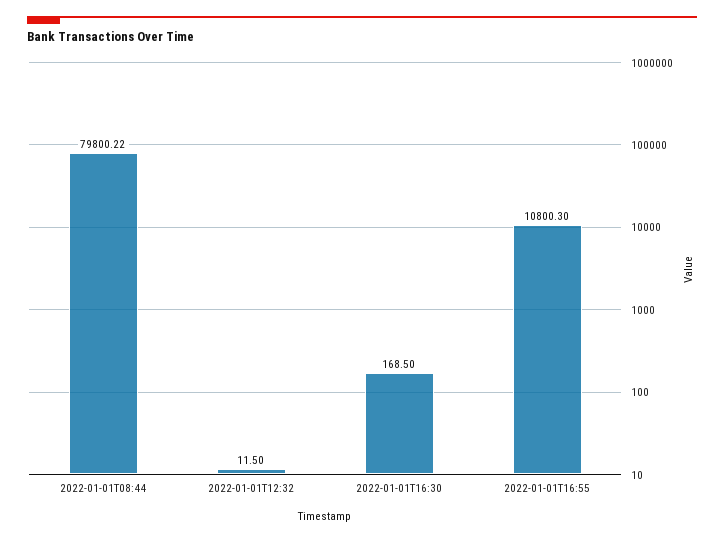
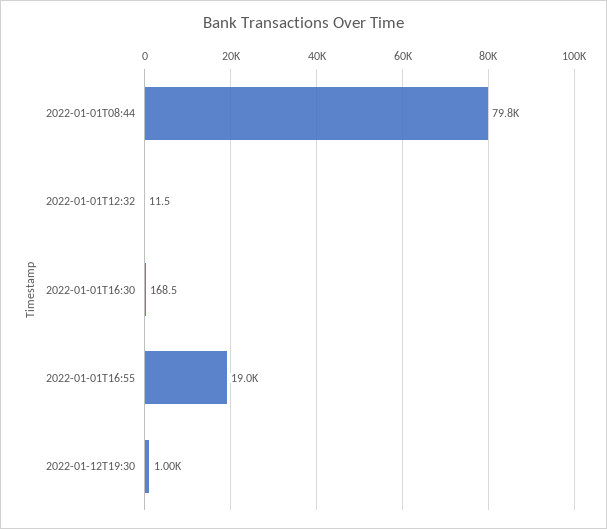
2022-01-01T16:55: 10800.3 -> 19000
2022-01-12T19:30: none -> 1000

